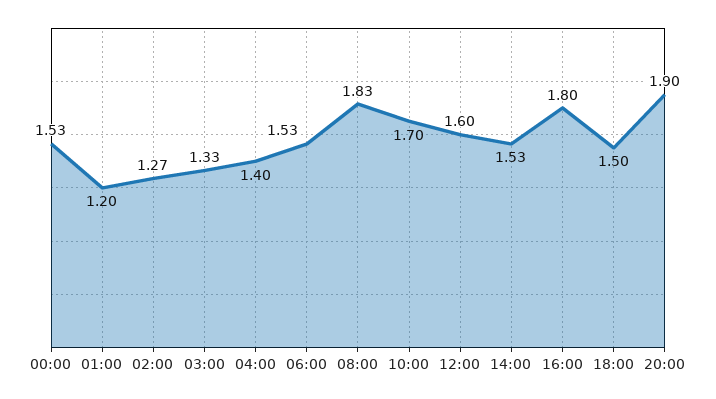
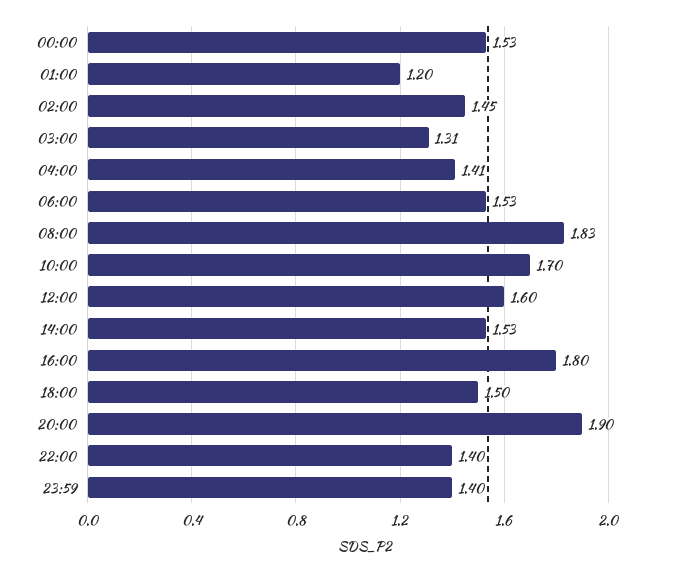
02:00: 1.27 -> 1.45
03:00: 1.33 -> 1.31
04:00: 1.4 -> 1.41
22:00: none -> 1.4
23:59: none -> 1.4

